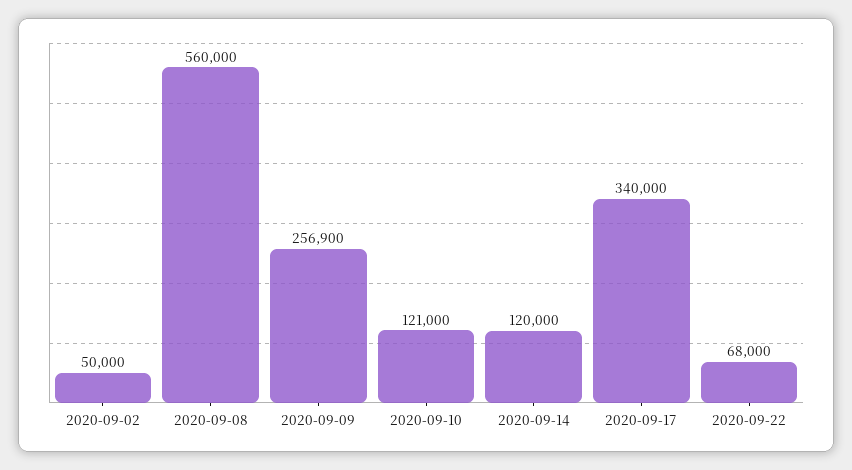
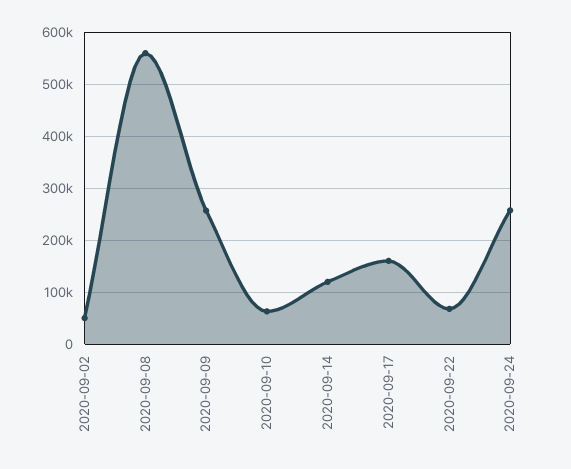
2020-09-10: 121000 -> 60000
2020-09-17: 340000 -> 160000
2020-09-24: none -> 260000

